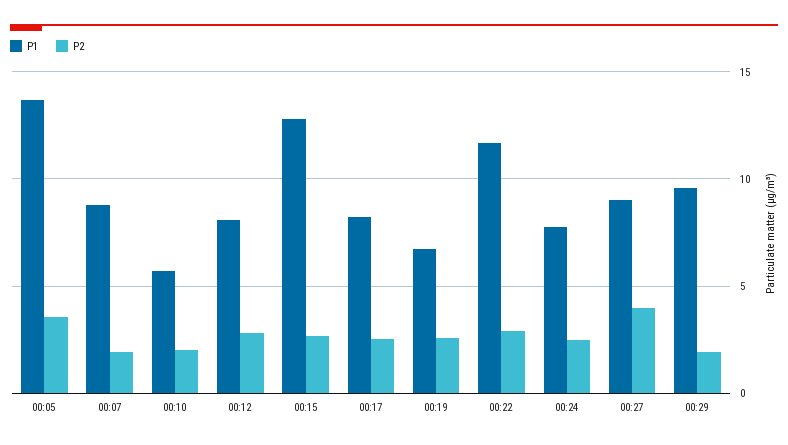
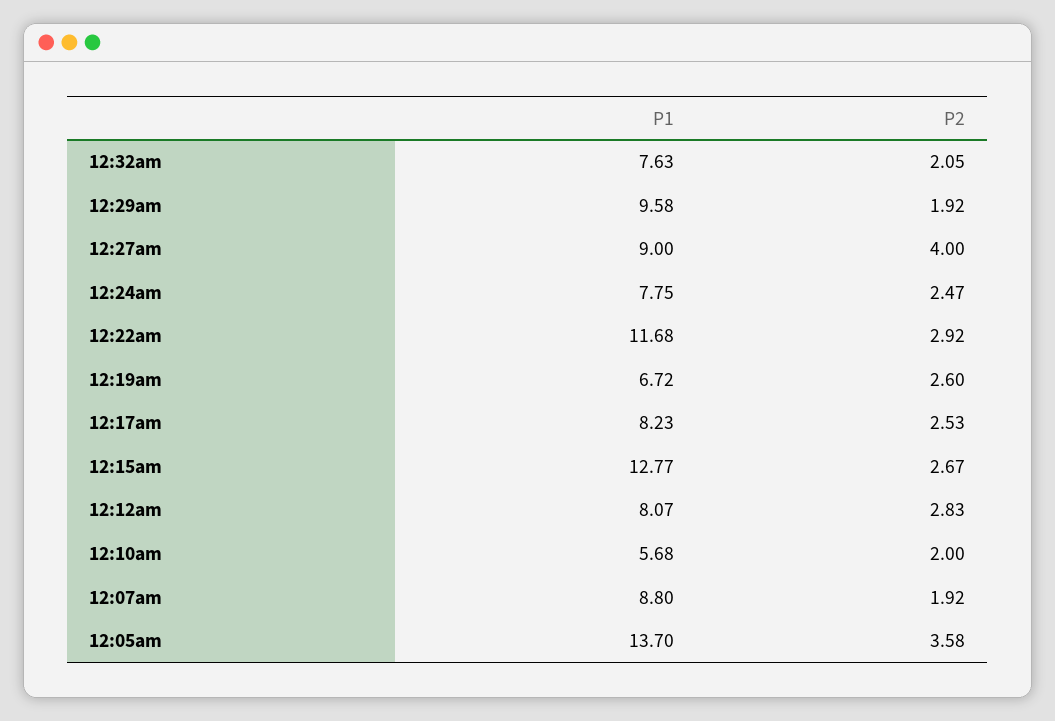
P1, 12:32am: none -> 7.63
P2, 12:32am: none -> 2.05

